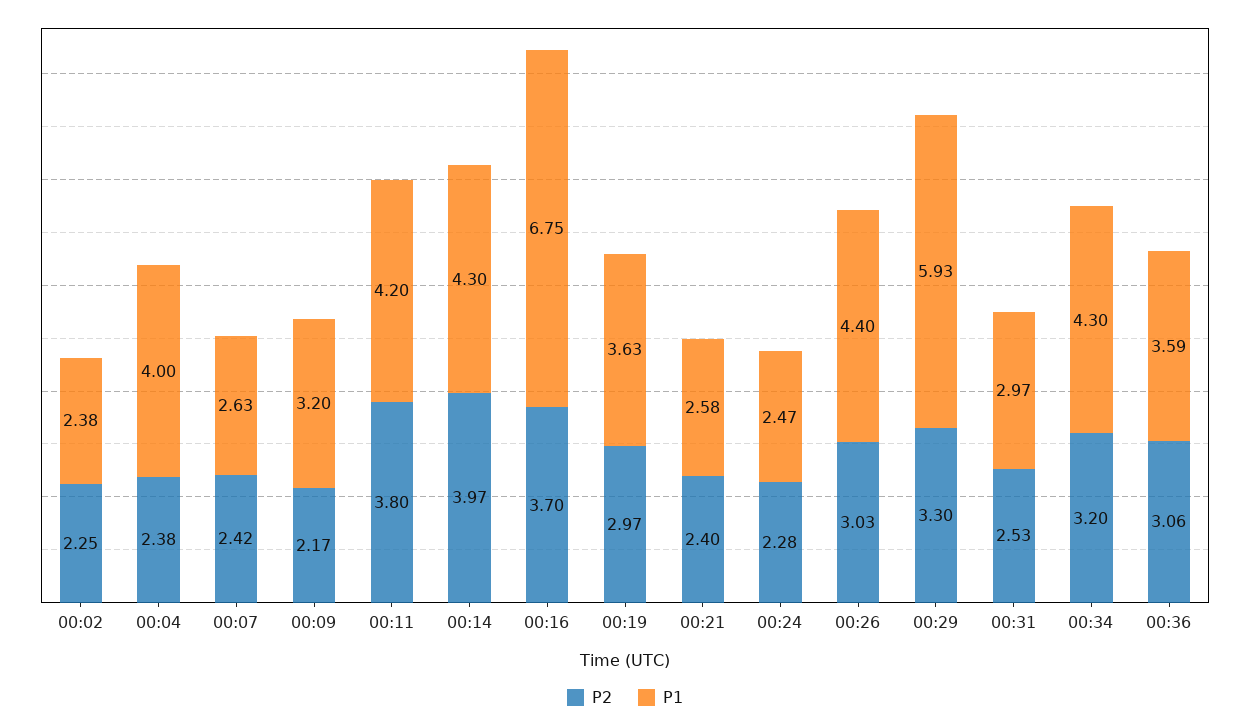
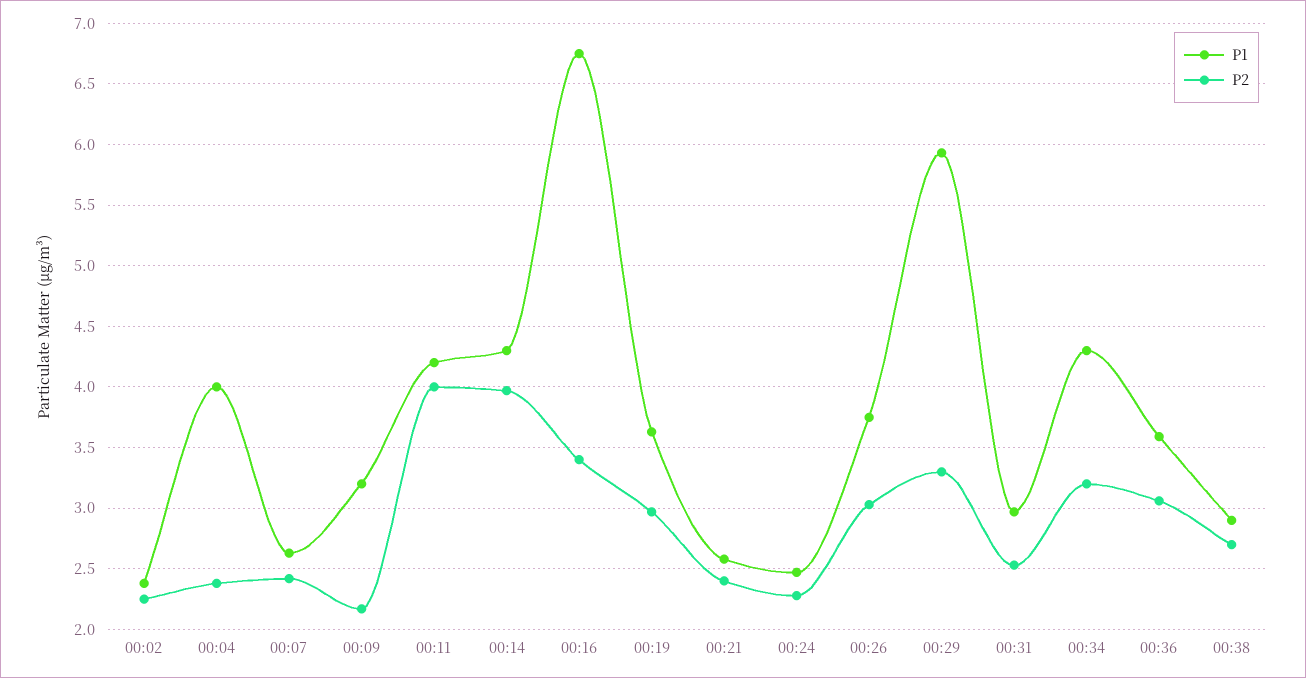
P2, 00:11: 3.8 -> 4
P2, 00:16: 3.7 -> 3.4
P1, 00:26: 4.4 -> 3.75
P1, 00:38: none -> 2.9
P2, 00:38: none -> 2.7

